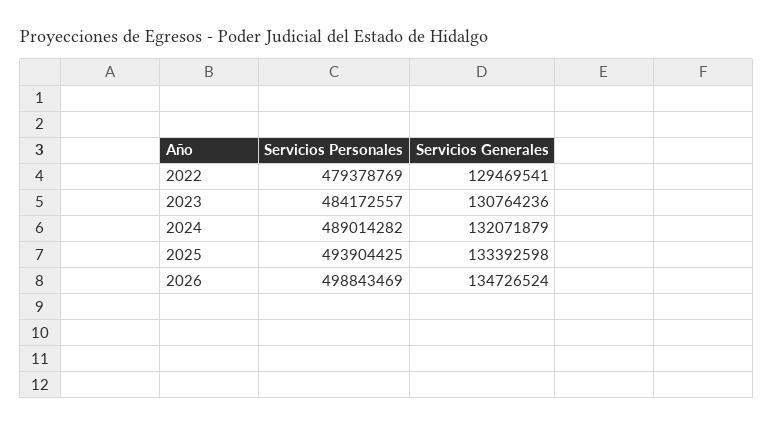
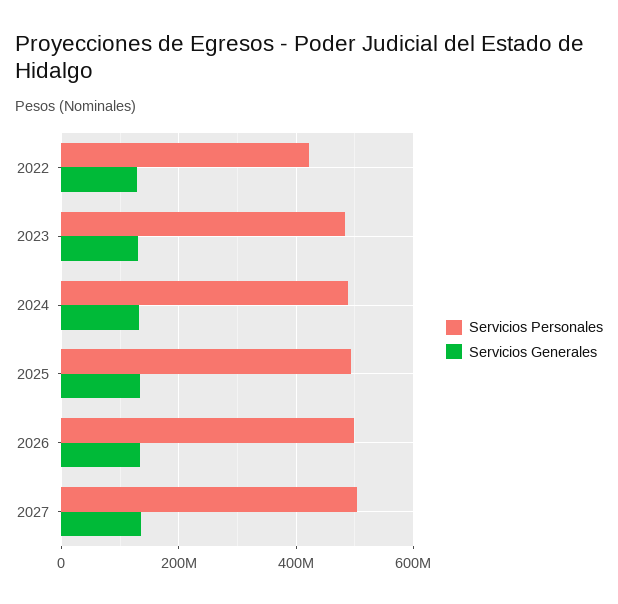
Servicios Personales, 2022: 479378769 -> 420000000
Servicios Personales, 2027: none -> 500000000
Servicios Generales, 2027: none -> 140000000

